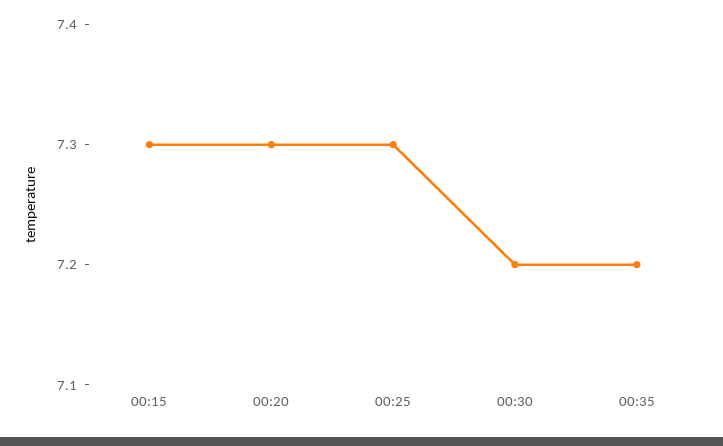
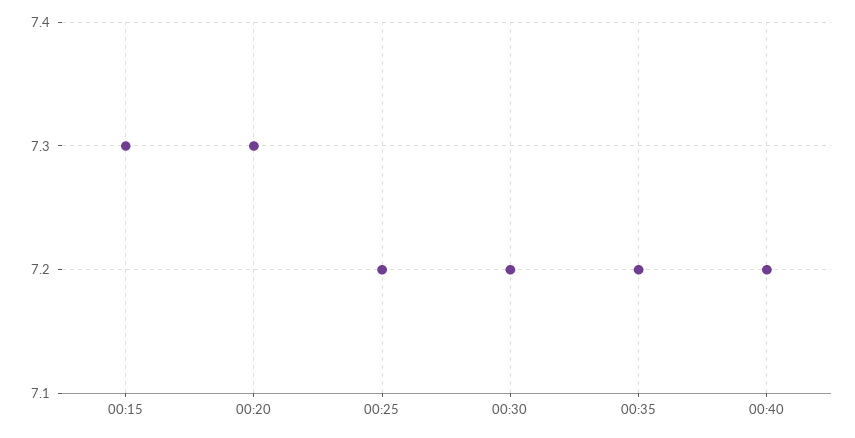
00:25: 7.3 -> 7.2
00:40: none -> 7.2

